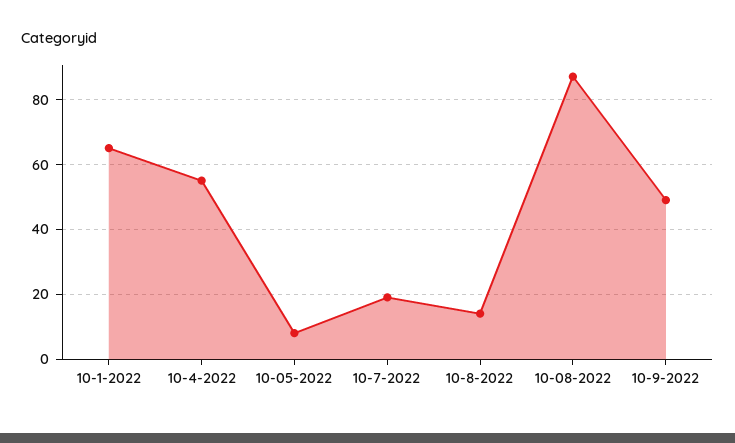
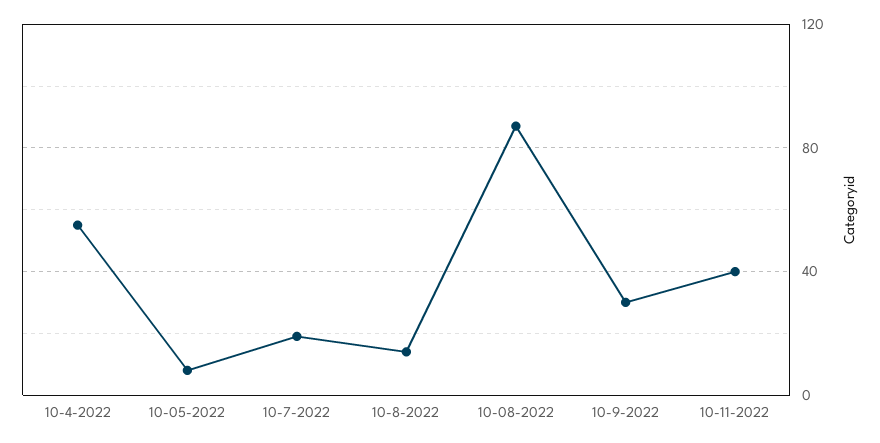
10-1-2022: 65 -> none
10-9-2022: 50 -> 30
10-11-2022: none -> 40

